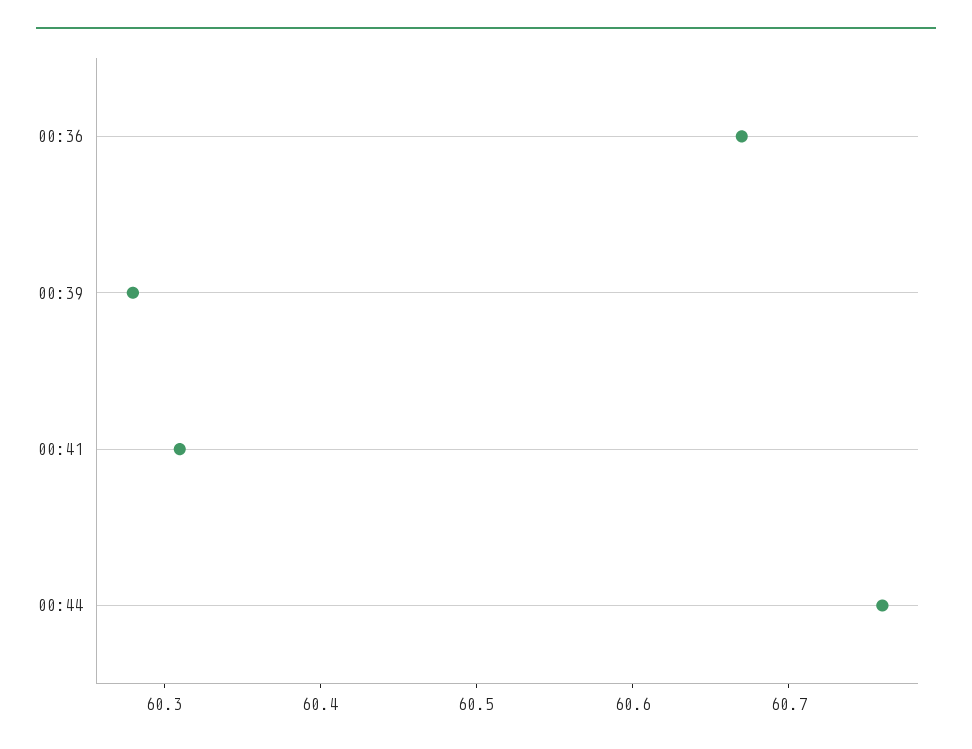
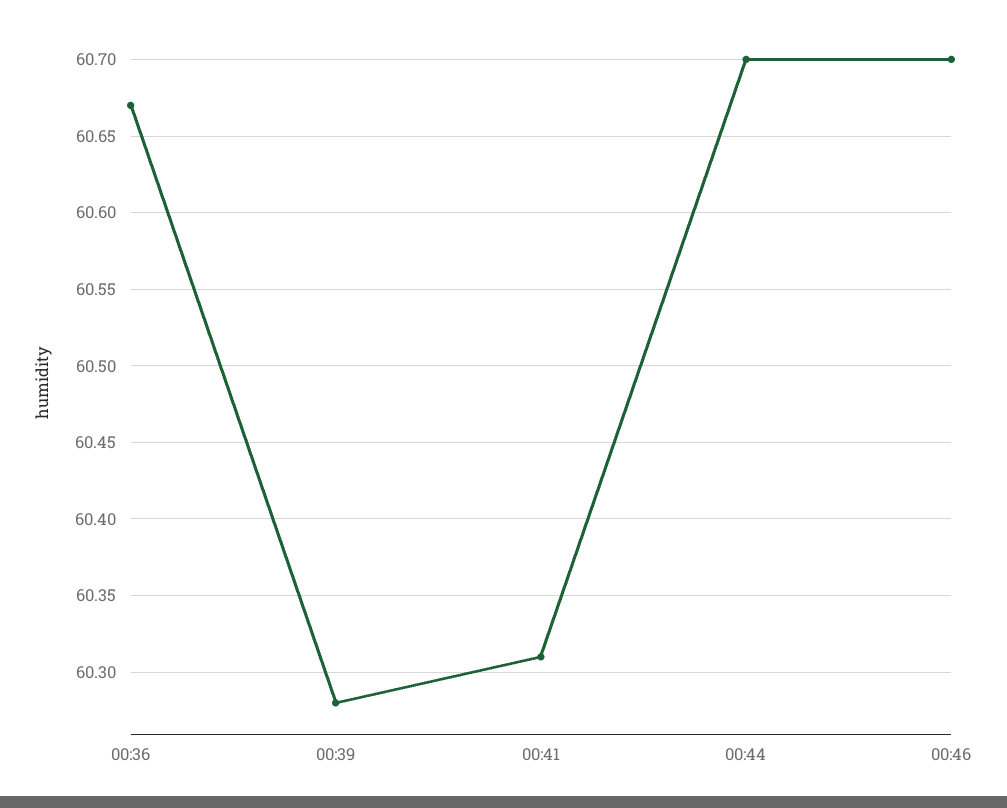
00:44: 60.76 -> 60.7
00:46: none -> 60.7

